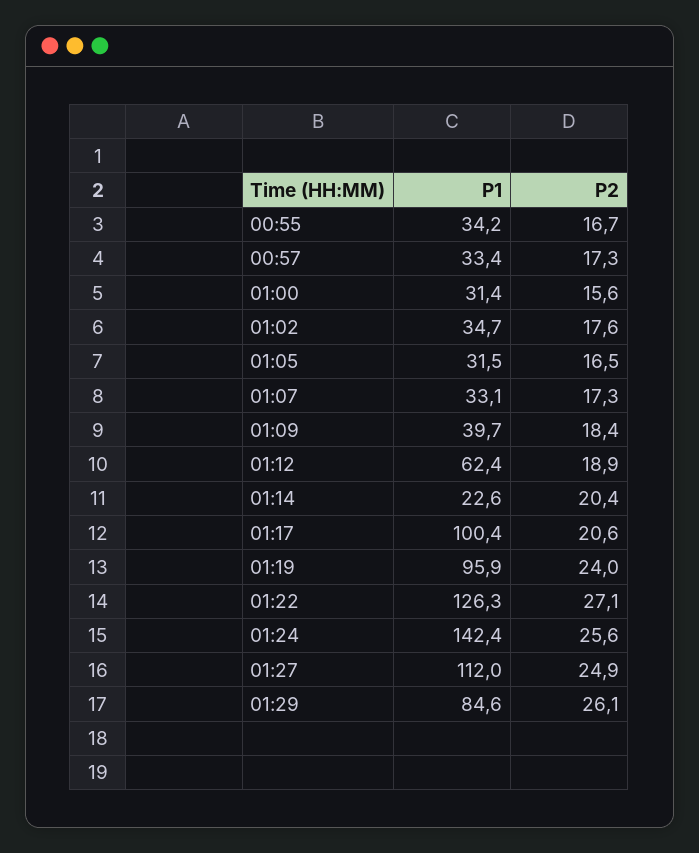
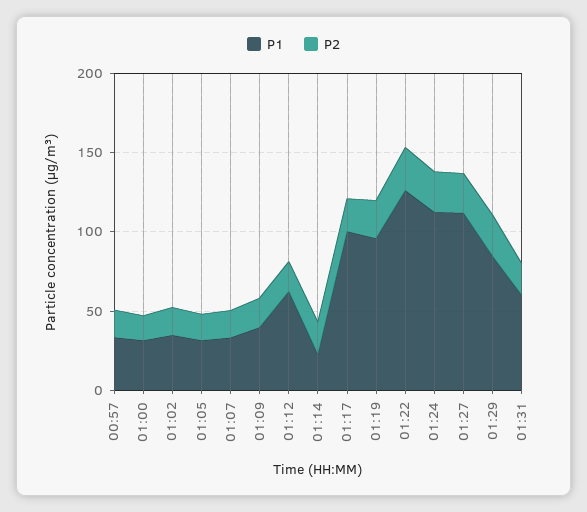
P1, 00:55: 34.2 -> none
P2, 00:55: 16.7 -> none
P1, 01:24: 142.4 -> 110
P1, 01:31: none -> 60
P2, 01:31: none -> 20

